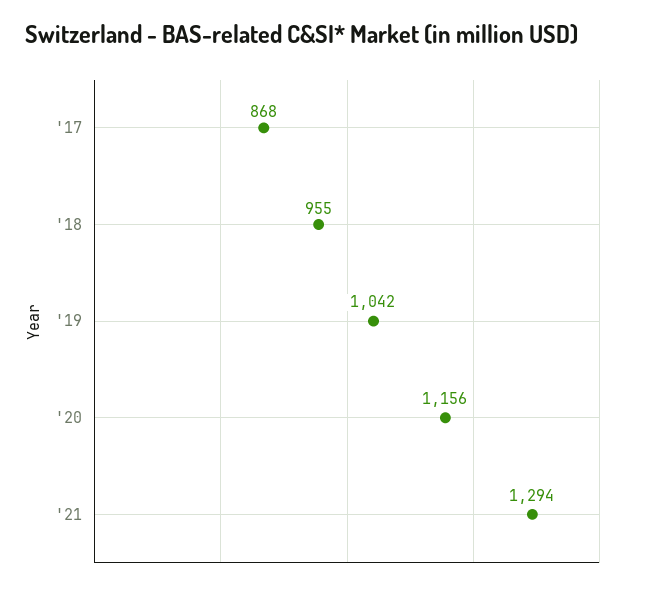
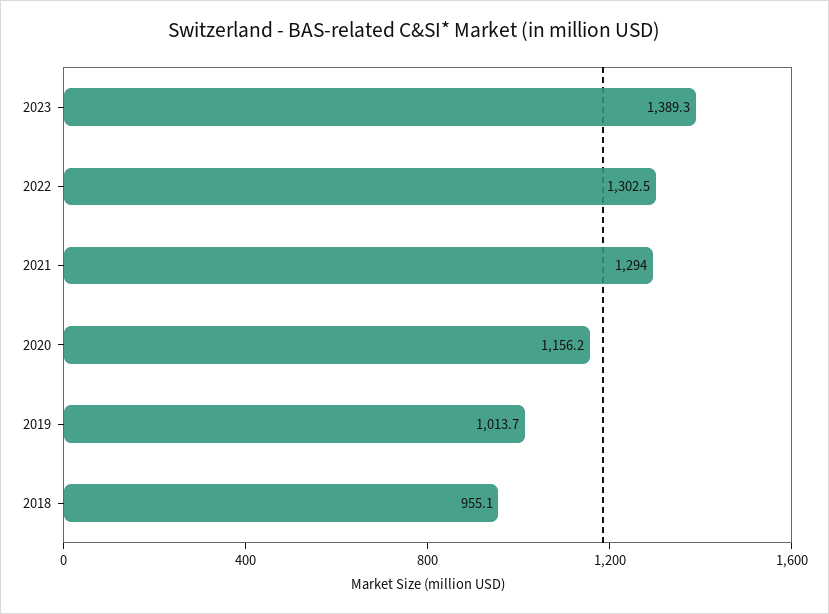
'17: 868 -> none
'19: 1042 -> 1013.7
2023: none -> 1389.3
2022: none -> 1302.5

